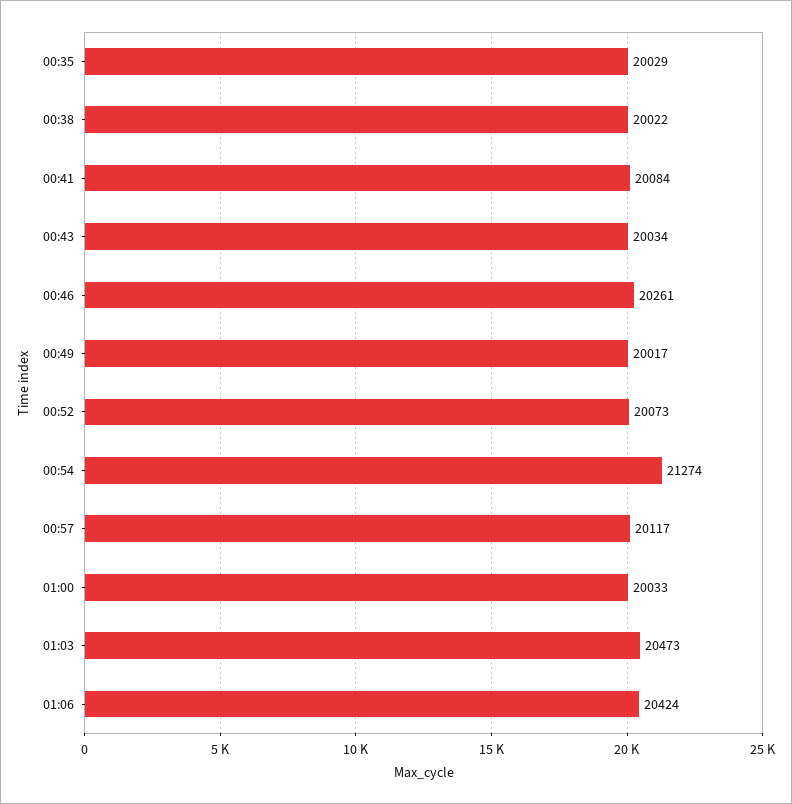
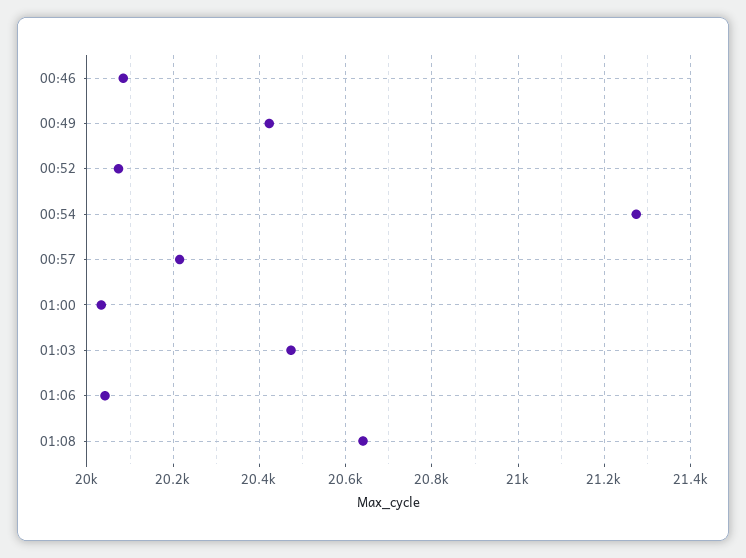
00:35: 20029 -> none
00:38: 20022 -> none
00:41: 20084 -> none
00:43: 20034 -> none
00:46: 20261 -> 20080
00:49: 20017 -> 20420
00:57: 20117 -> 20220
01:06: 20424 -> 20040
01:08: none -> 20640

